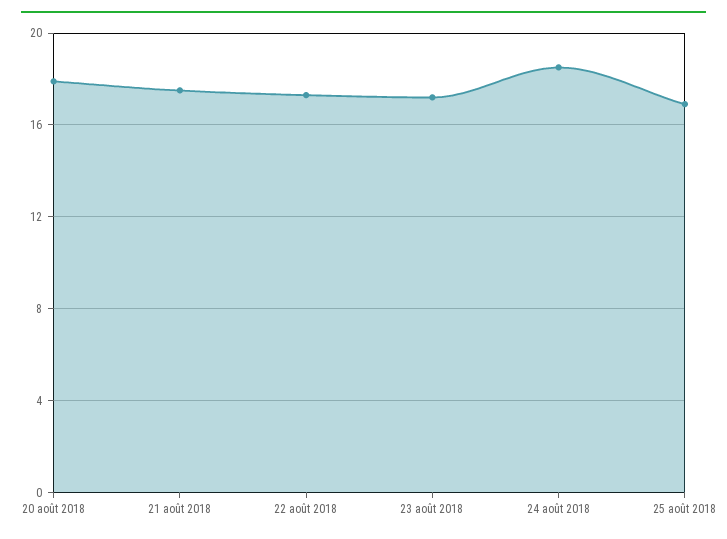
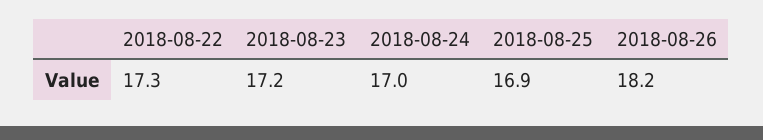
20 août 2018: 18 -> none
21 août 2018: 17.5 -> none
24 août 2018: 18.5 -> 17
2018-08-26: none -> 18.2

